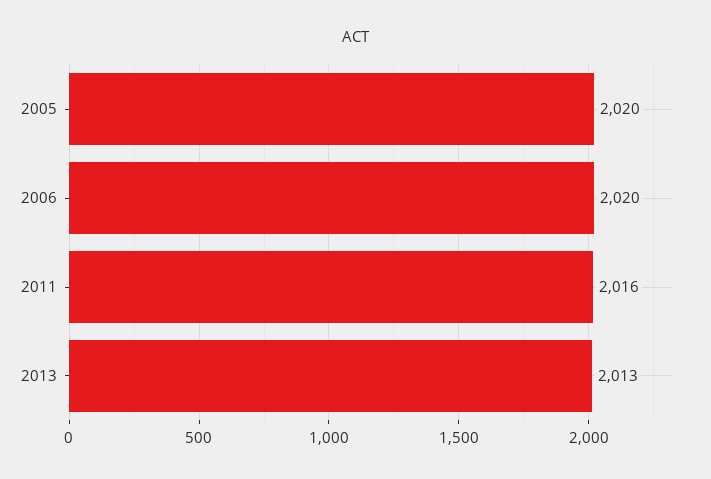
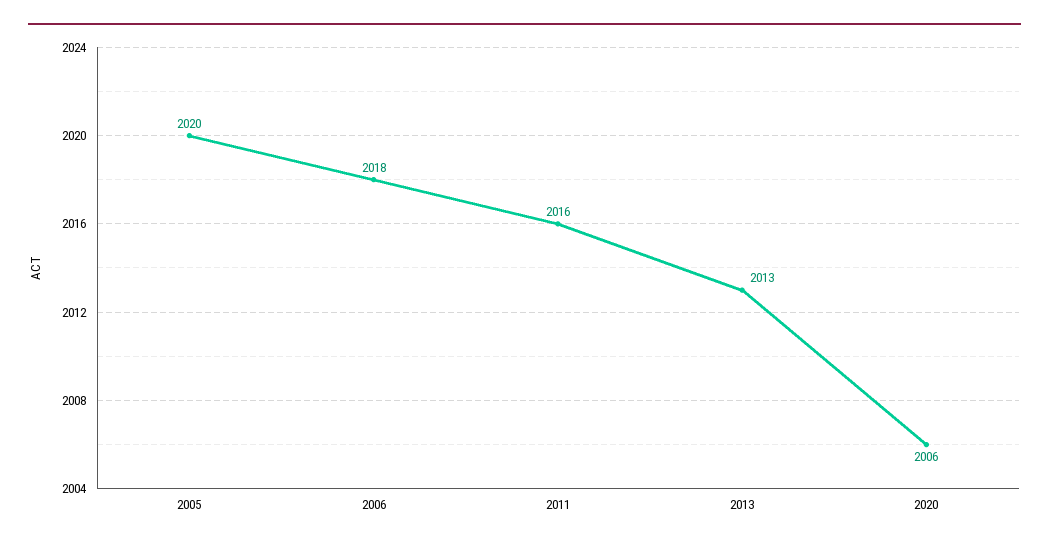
2006: 2020 -> 2018
2020: none -> 2006

